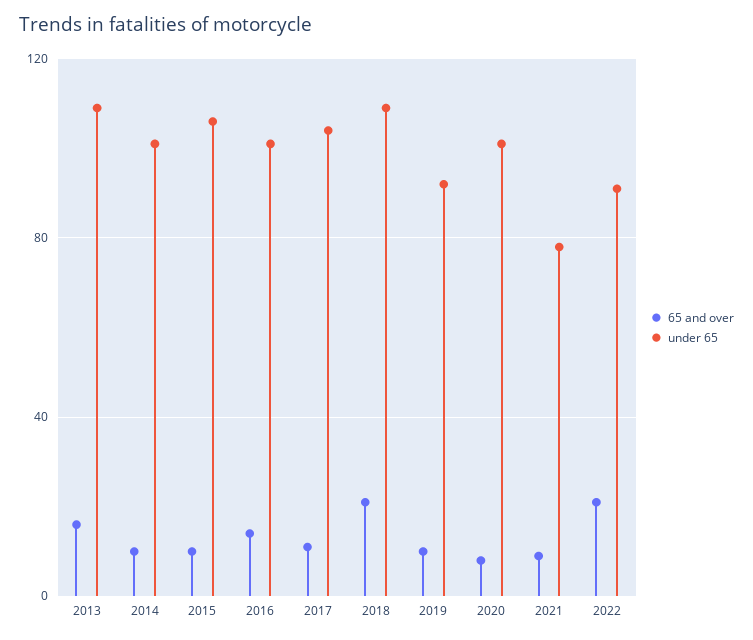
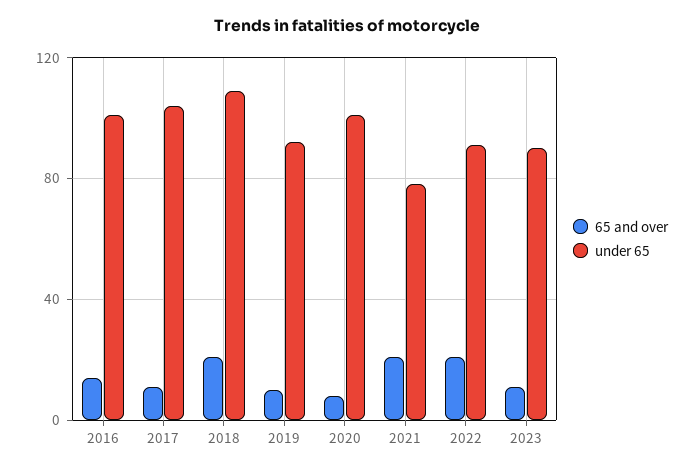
65 and over, 2013: 15 -> none
under 65, 2013: 110 -> none
65 and over, 2014: 10 -> none
under 65, 2014: 100 -> none
65 and over, 2015: 10 -> none
under 65, 2015: 105 -> none
65 and over, 2021: 10 -> 20
65 and over, 2023: none -> 10
under 65, 2023: none -> 90

